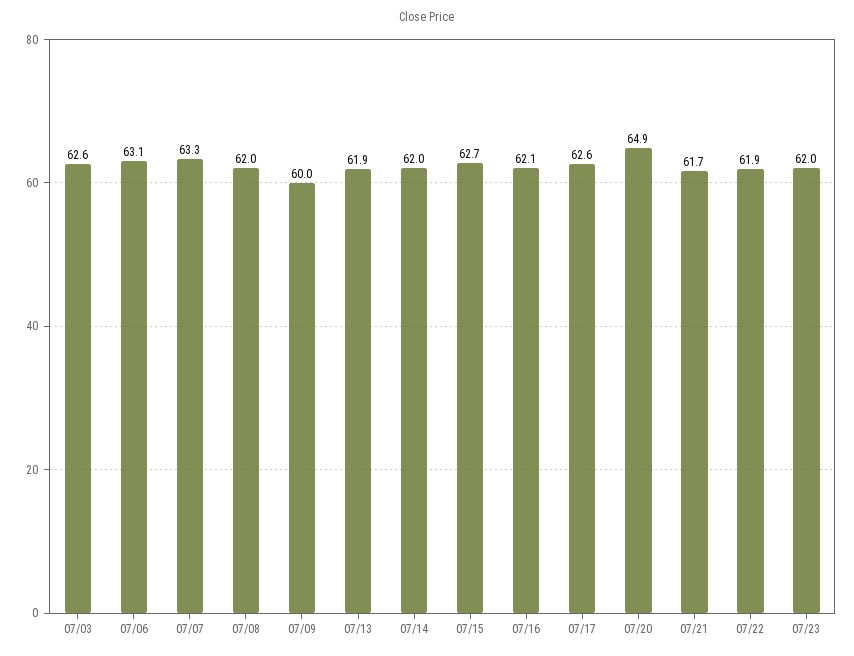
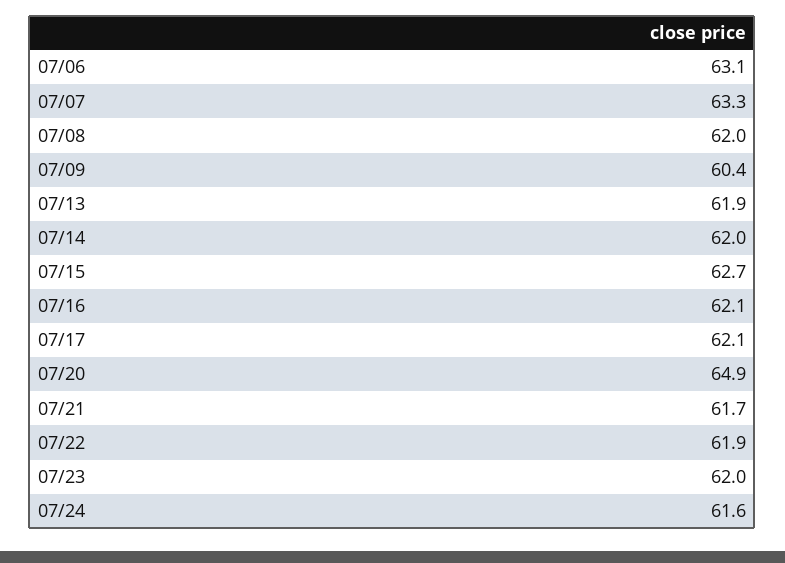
07/03: 62.6 -> none
07/09: 60 -> 60.4
07/17: 62.6 -> 62.1
07/24: none -> 61.6

